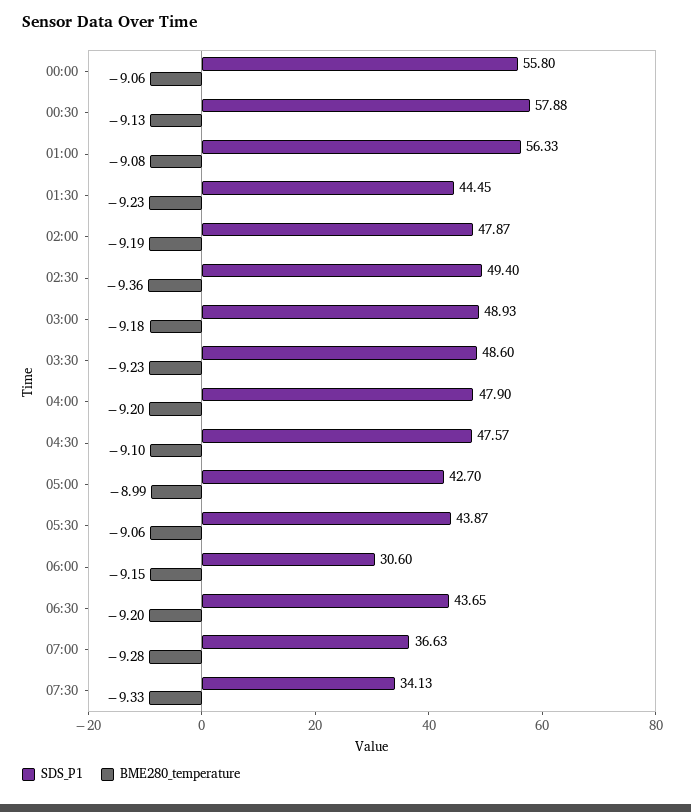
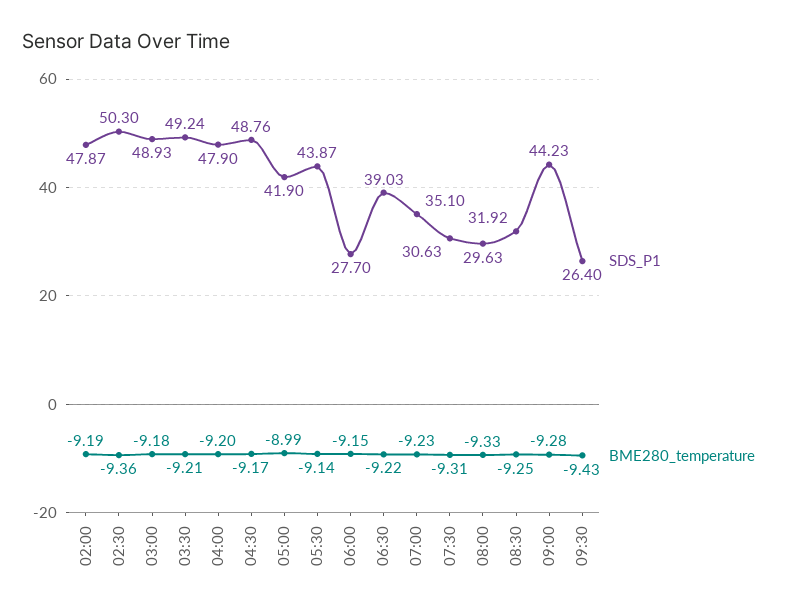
SDS_P1, 00:00: 55.8 -> none
BME280_temperature, 00:00: -9.06 -> none
SDS_P1, 00:30: 57.88 -> none
BME280_temperature, 00:30: -9.13 -> none
SDS_P1, 01:00: 56.33 -> none
BME280_temperature, 01:00: -9.08 -> none
SDS_P1, 01:30: 44.45 -> none
BME280_temperature, 01:30: -9.23 -> none
SDS_P1, 02:30: 49.4 -> 50.3
SDS_P1, 03:30: 48.6 -> 49.24
BME280_temperature, 03:30: -9.23 -> -9.21
SDS_P1, 04:30: 47.57 -> 48.76
BME280_temperature, 04:30: -9.1 -> -9.17
SDS_P1, 05:00: 42.7 -> 41.9
BME280_temperature, 05:30: -9.06 -> -9.14
SDS_P1, 06:00: 30.6 -> 27.7
SDS_P1, 06:30: 43.65 -> 39.03
BME280_temperature, 06:30: -9.2 -> -9.22
SDS_P1, 07:00: 36.63 -> 35.1
BME280_temperature, 07:00: -9.28 -> -9.23
SDS_P1, 07:30: 34.13 -> 30.63
BME280_temperature, 07:30: -9.33 -> -9.31
SDS_P1, 08:00: none -> 29.63
BME280_temperature, 08:00: none -> -9.33
SDS_P1, 08:30: none -> 31.92
BME280_temperature, 08:30: none -> -9.25
SDS_P1, 09:00: none -> 44.23
BME280_temperature, 09:00: none -> -9.28
SDS_P1, 09:30: none -> 26.4
BME280_temperature, 09:30: none -> -9.43

